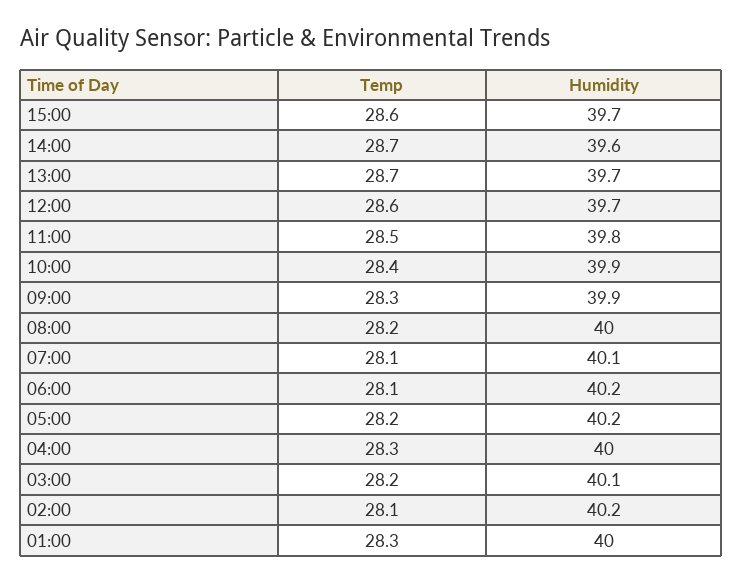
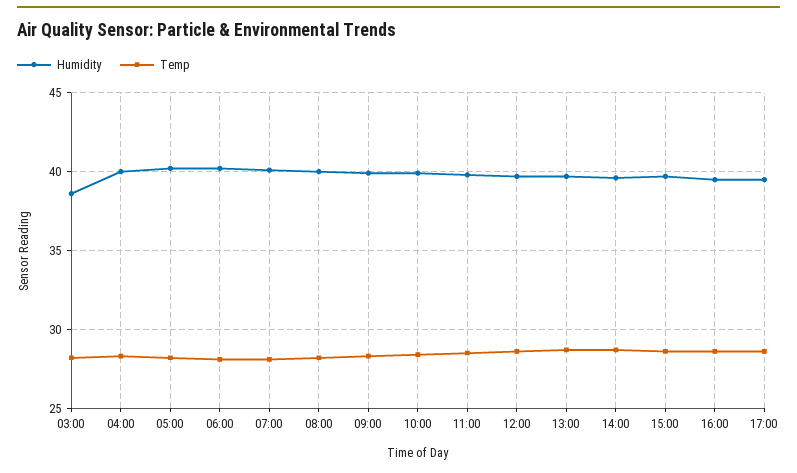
Humidity, 03:00: 40.1 -> 38.5
Temp, 02:00: 28.1 -> none
Humidity, 02:00: 40.2 -> none
Temp, 01:00: 28.3 -> none
Humidity, 01:00: 40 -> none
Humidity, 16:00: none -> 39.5
Temp, 16:00: none -> 28.5
Humidity, 17:00: none -> 39.5
Temp, 17:00: none -> 28.5

